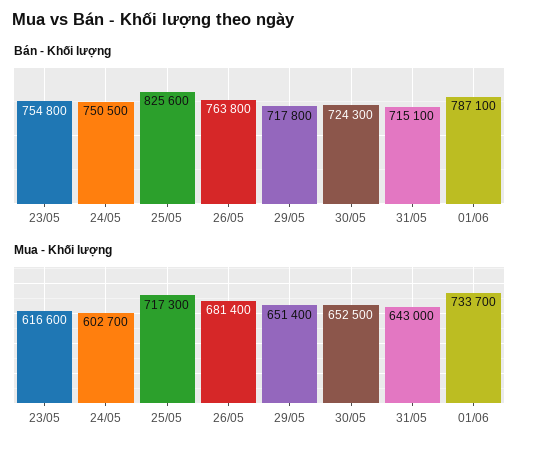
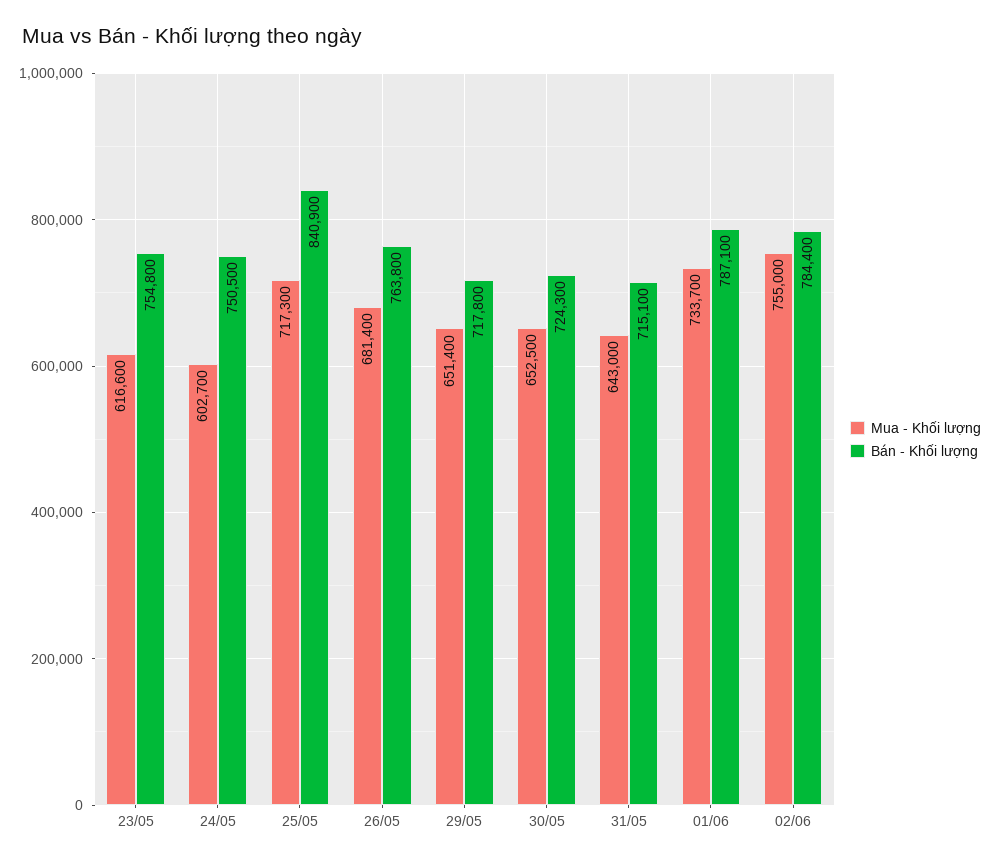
Bán - Khối lượng, 25/05: 825600 -> 840900
Mua - Khối lượng, 02/06: none -> 755000
Bán - Khối lượng, 02/06: none -> 784400

